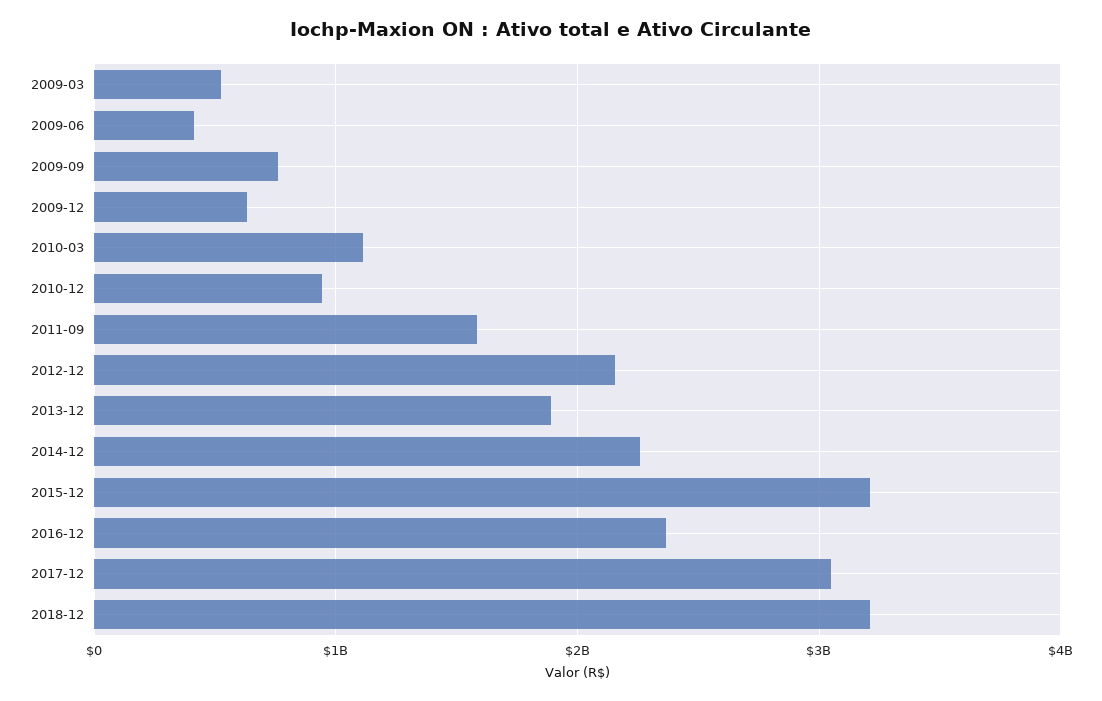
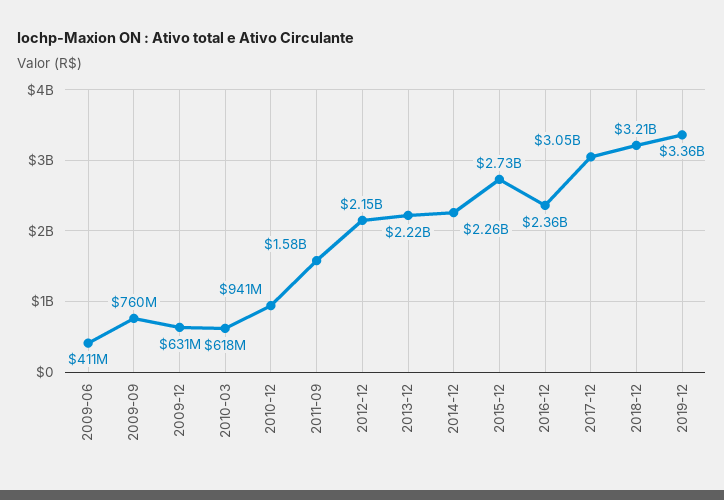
2009-03: 500000000 -> none
2010-03: 1100000000 -> 618000000
2013-12: 1900000000 -> 2220000000
2015-12: 3200000000 -> 2730000000
2019-12: none -> 3360000000

